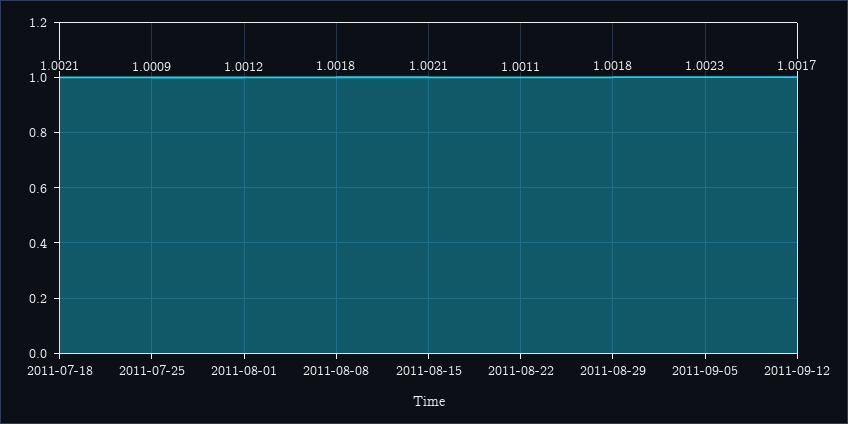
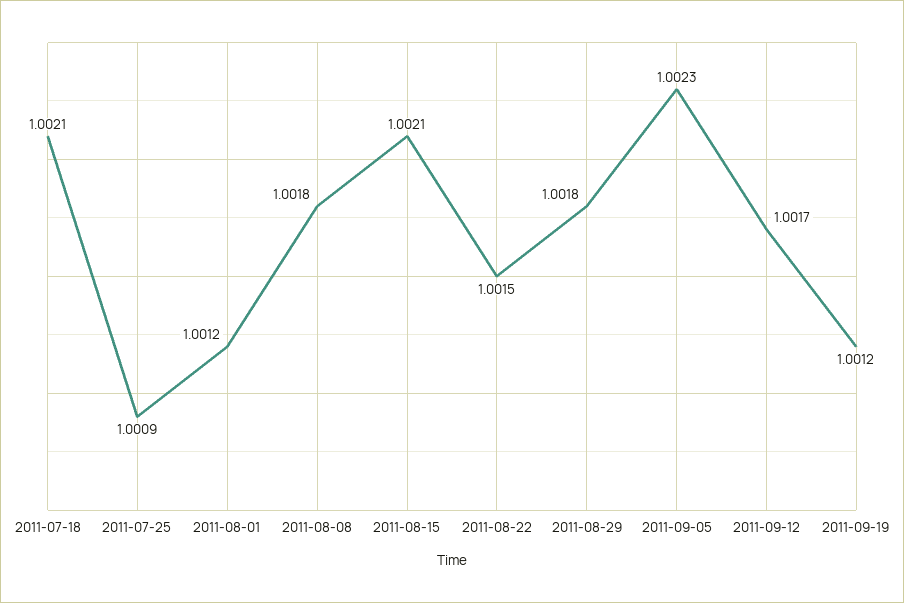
2011-08-22: 1.0011 -> 1.0015
2011-09-19: none -> 1.0012

